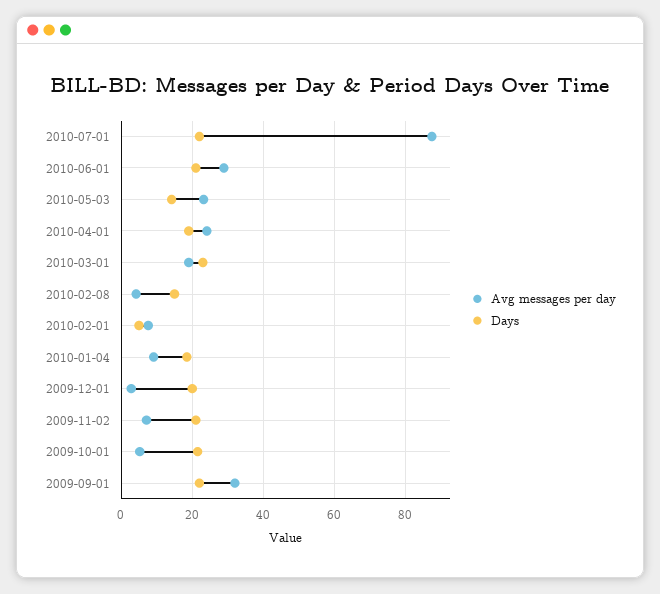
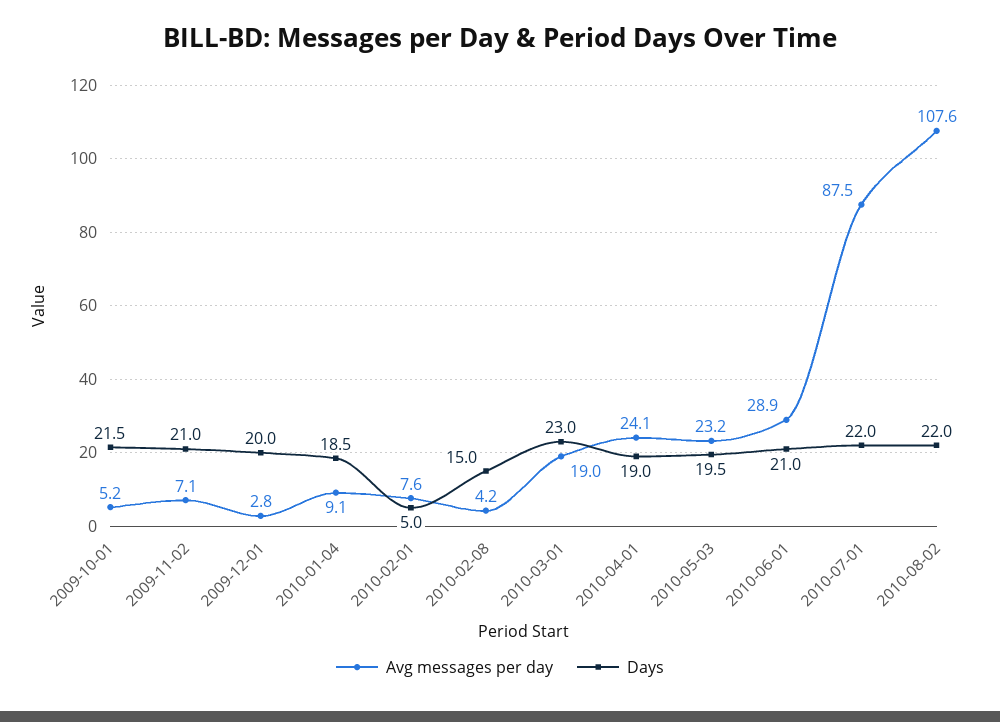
Days, 2010-05-03: 14 -> 19.5
Avg messages per day, 2009-09-01: 32 -> none
Days, 2009-09-01: 22 -> none
Avg messages per day, 2010-08-02: none -> 107.6
Days, 2010-08-02: none -> 22

